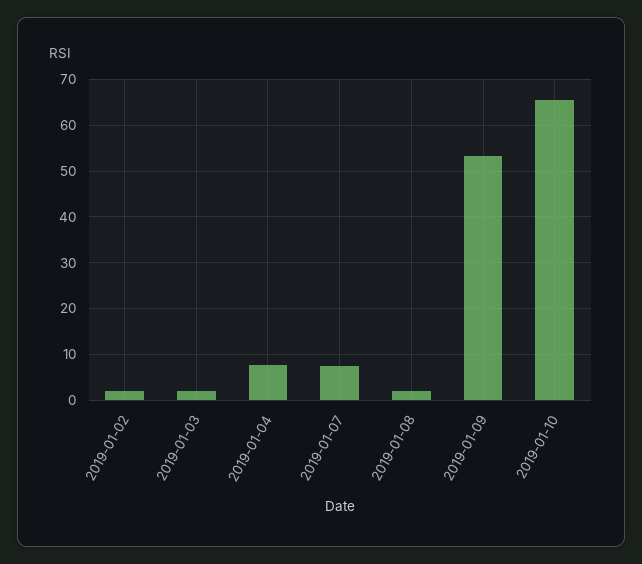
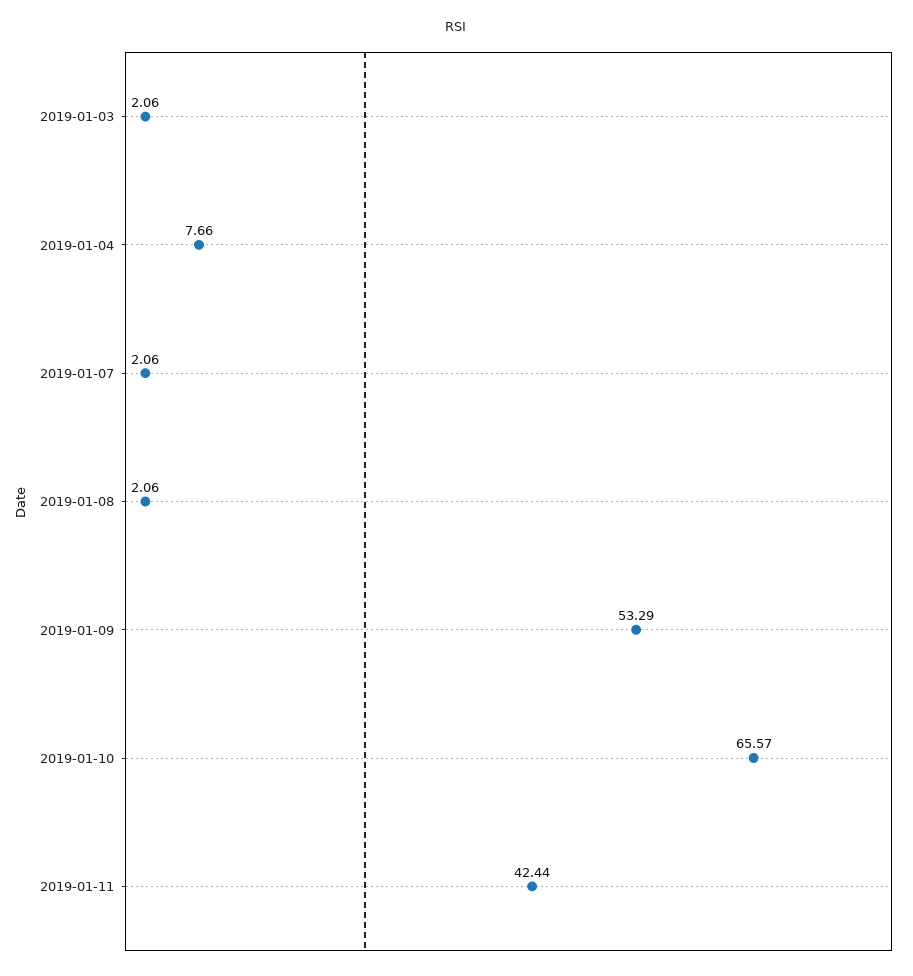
2019-01-02: 2 -> none
2019-01-07: 8 -> 2.06
2019-01-11: none -> 42.44

